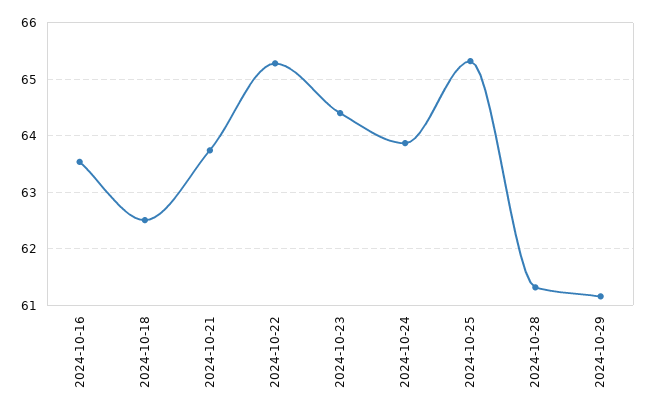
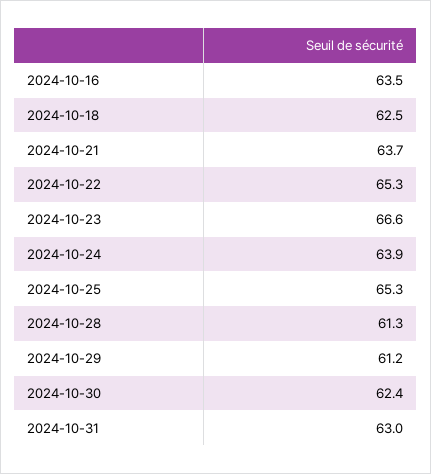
2024-10-23: 64.4 -> 66.6
2024-10-30: none -> 62.4
2024-10-31: none -> 63

